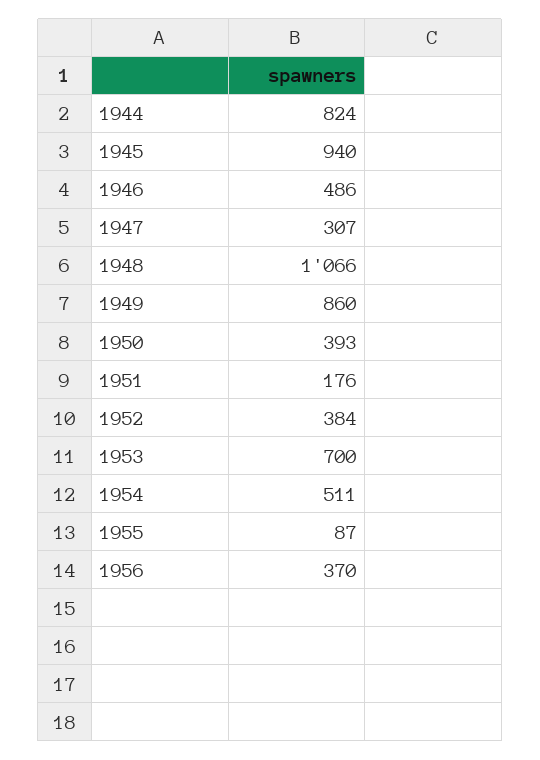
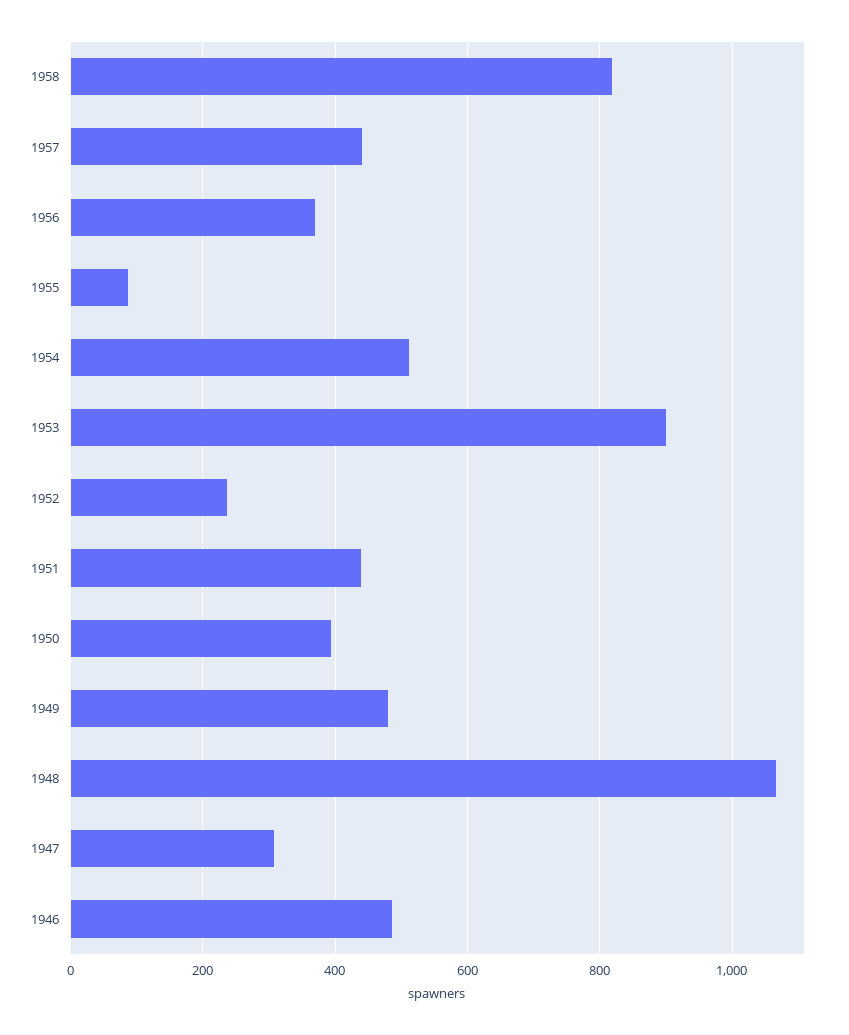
1944: 824 -> none
1945: 940 -> none
1949: 860 -> 480
1951: 176 -> 440
1952: 384 -> 240
1953: 700 -> 900
1958: none -> 820
1957: none -> 440

